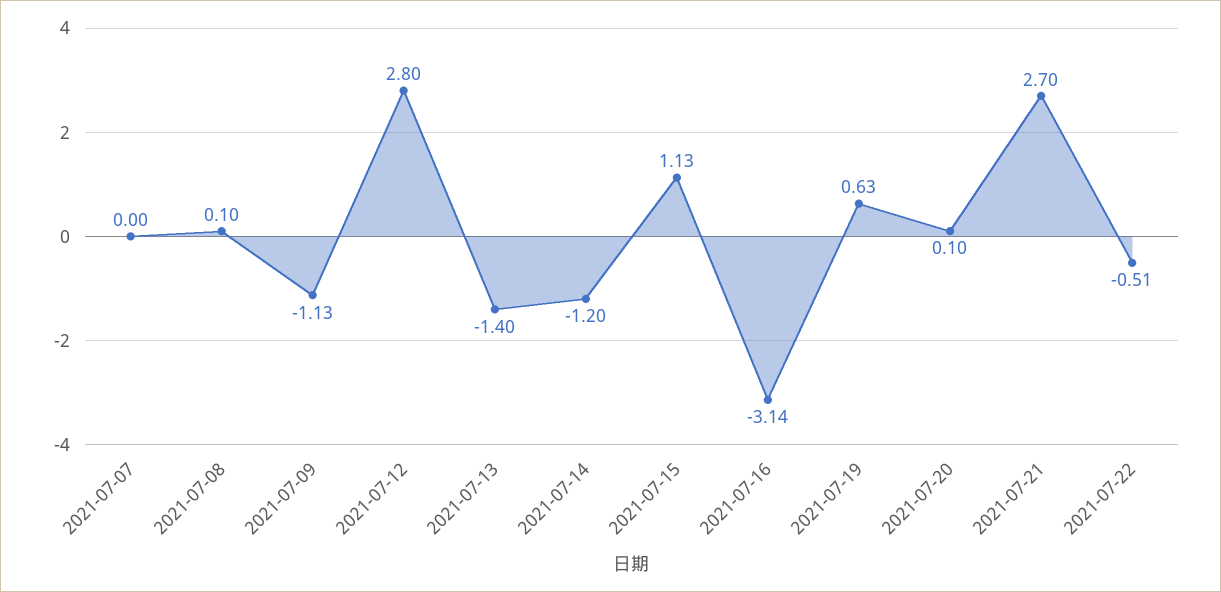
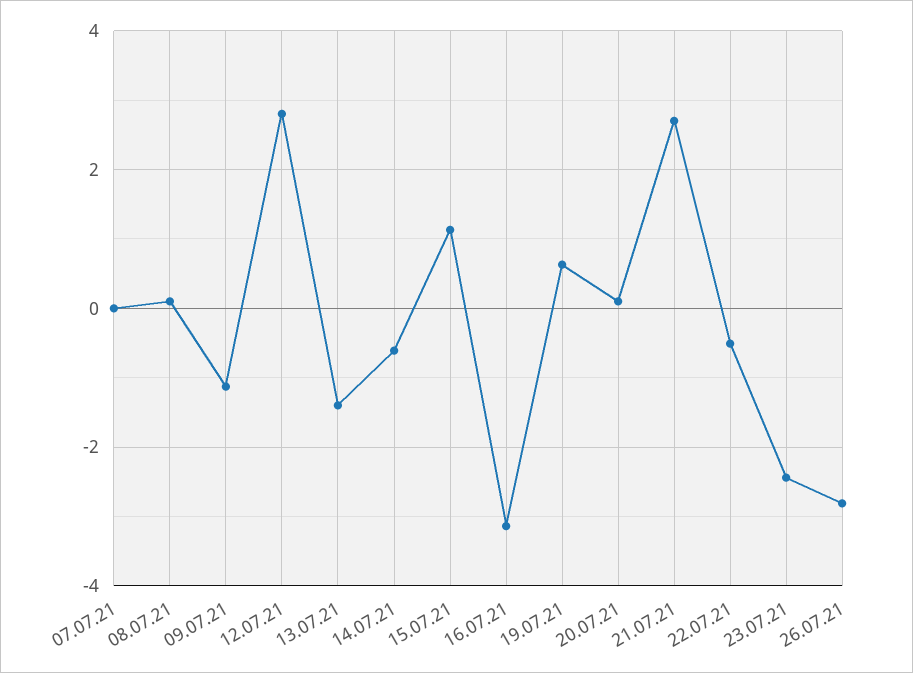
2021-07-14: -1.2 -> -0.6
23.07.21: none -> -2.4
26.07.21: none -> -2.8

